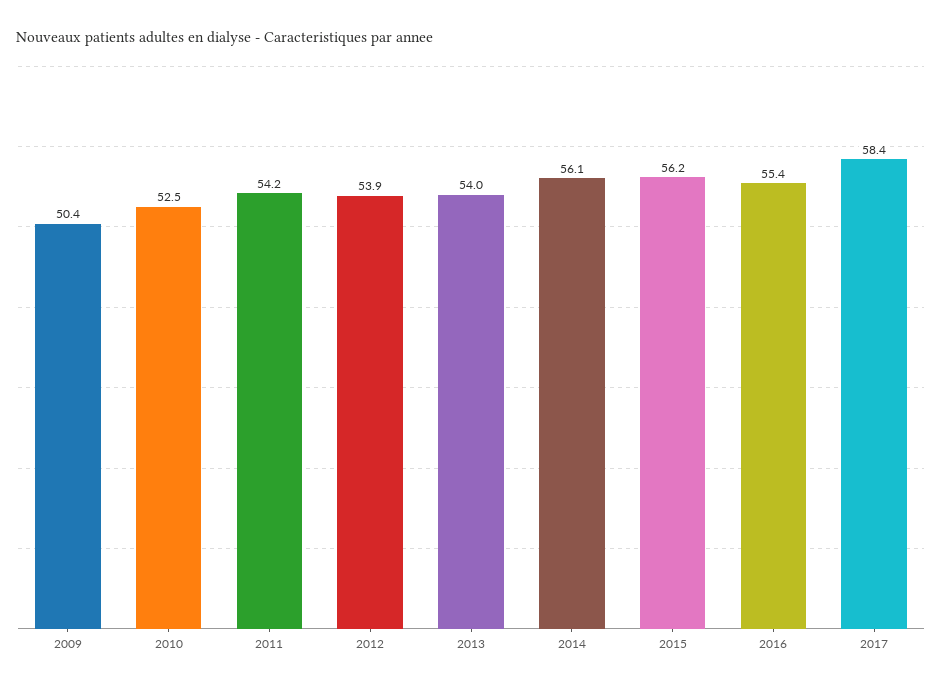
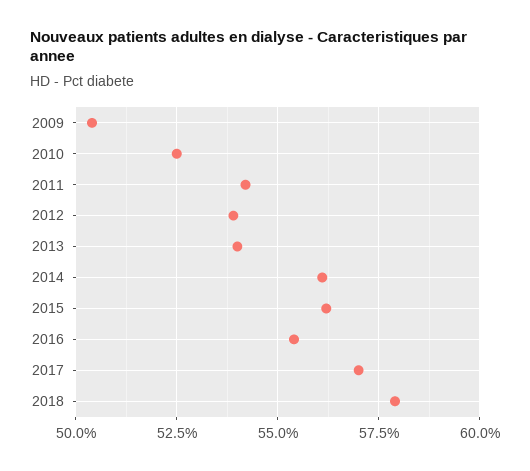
2017: 58.4 -> 57
2018: none -> 58

